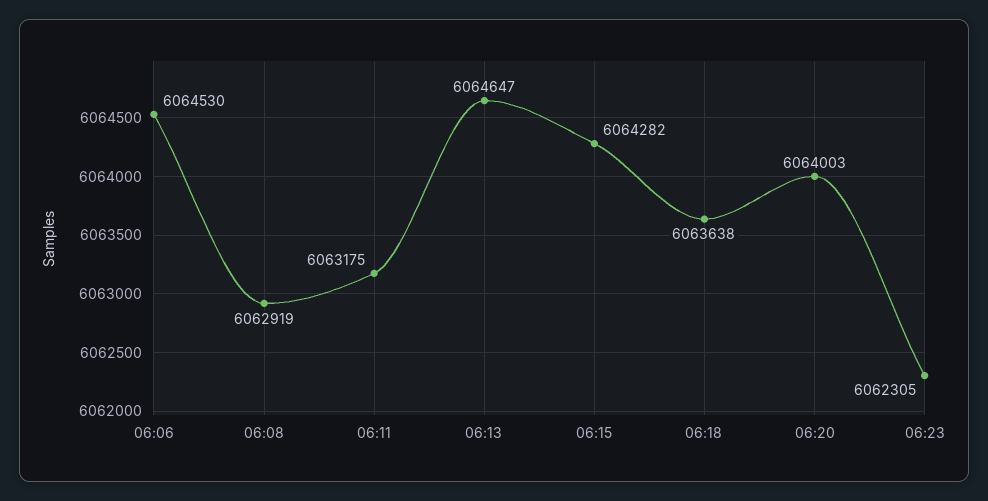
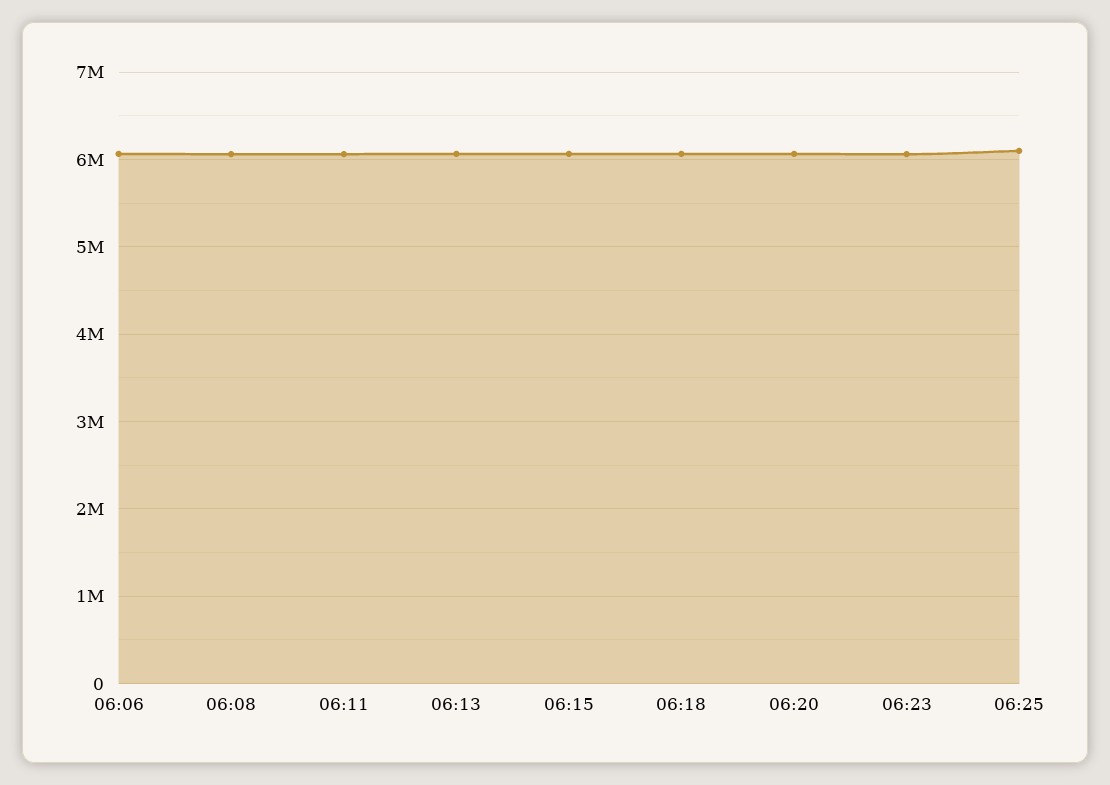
06:25: none -> 6100000

